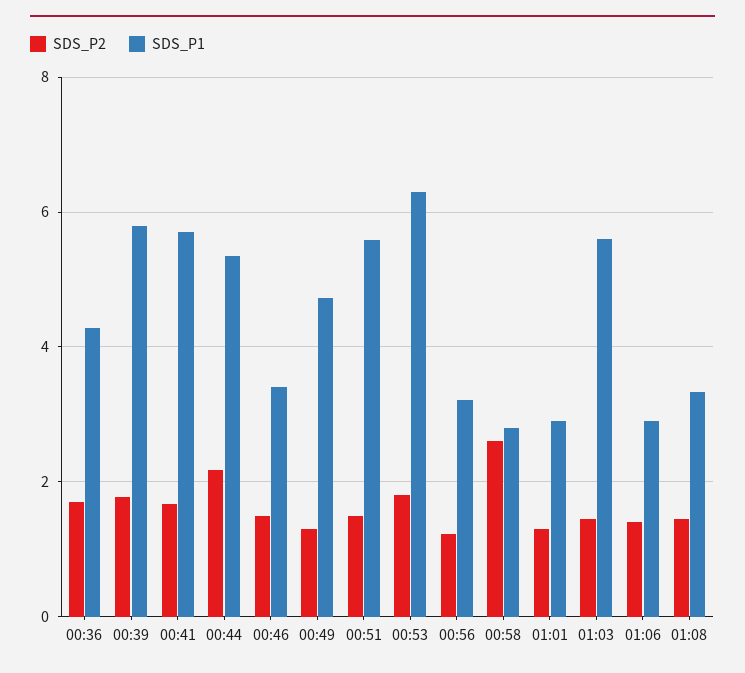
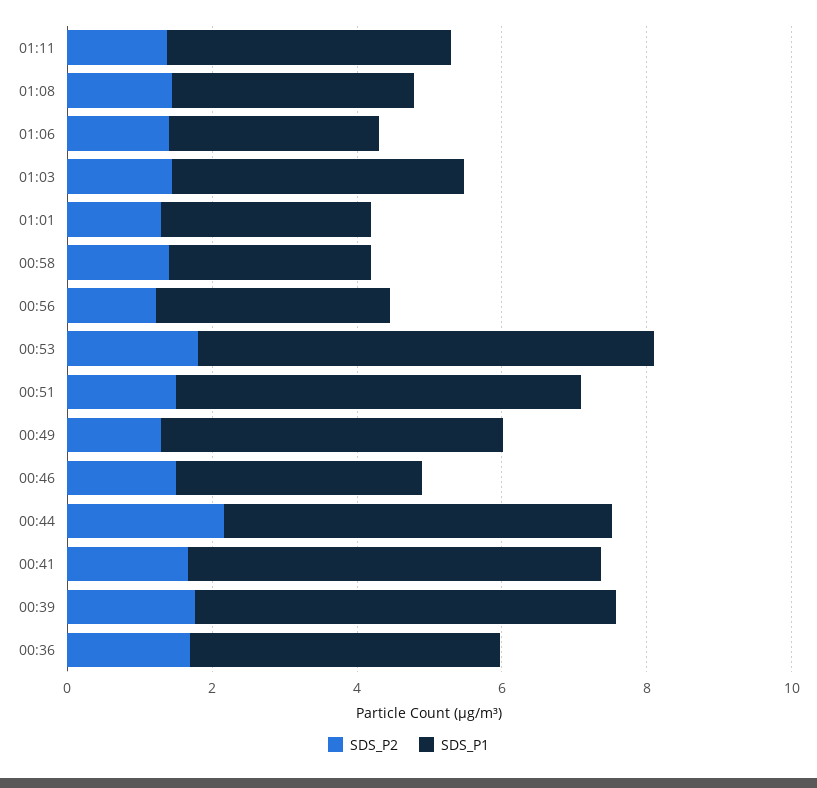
SDS_P2, 00:58: 2.6 -> 1.5
SDS_P1, 01:03: 5.6 -> 4
SDS_P2, 01:11: none -> 1.5
SDS_P1, 01:11: none -> 4

